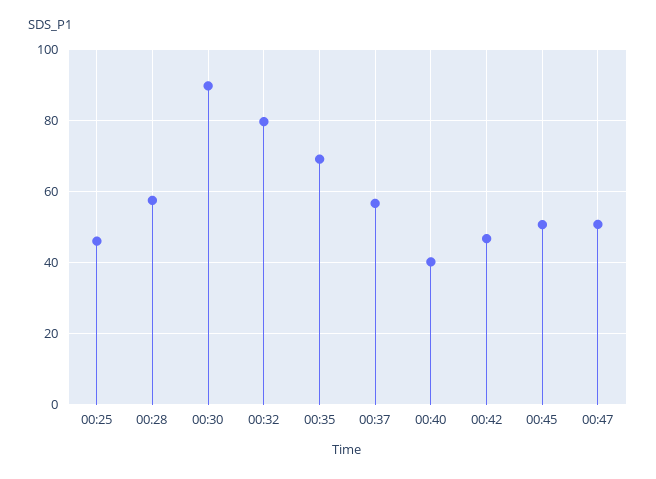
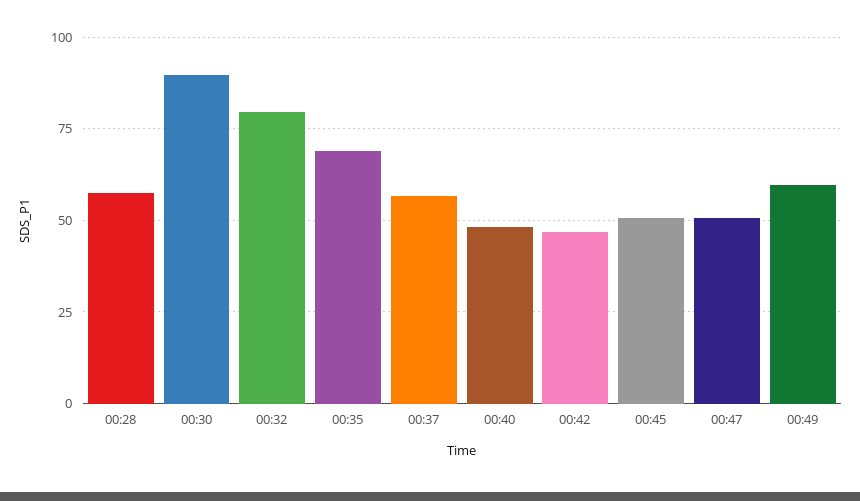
00:25: 46 -> none
00:40: 40 -> 47.5
00:49: none -> 60

